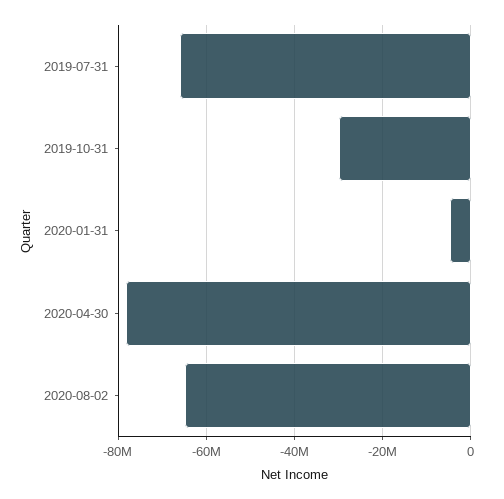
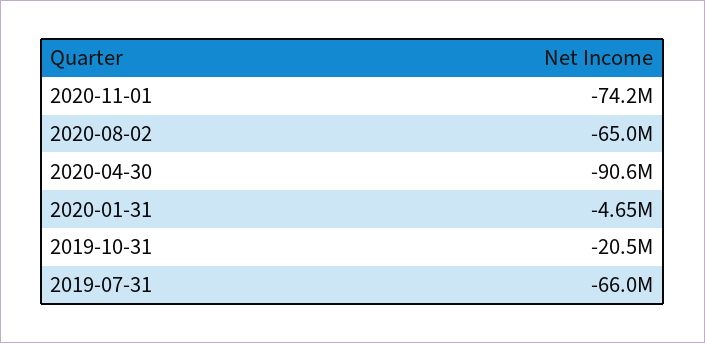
2019-10-31: -30000000 -> -20500000
2020-04-30: -78000000 -> -90600000
2020-11-01: none -> -74200000

